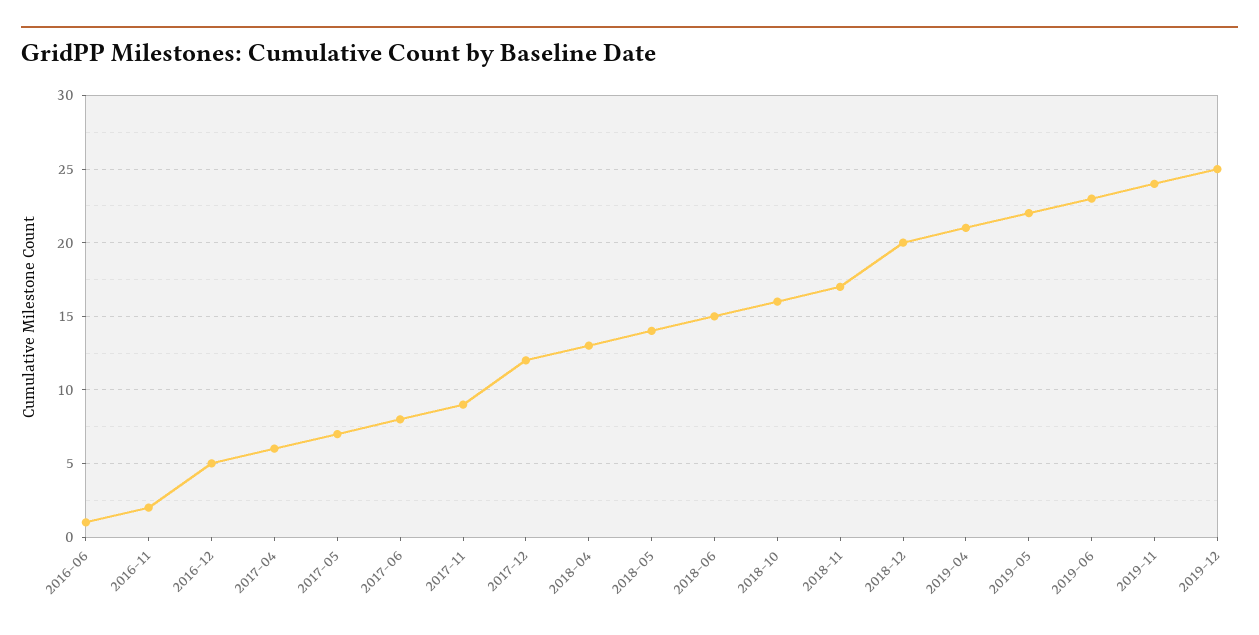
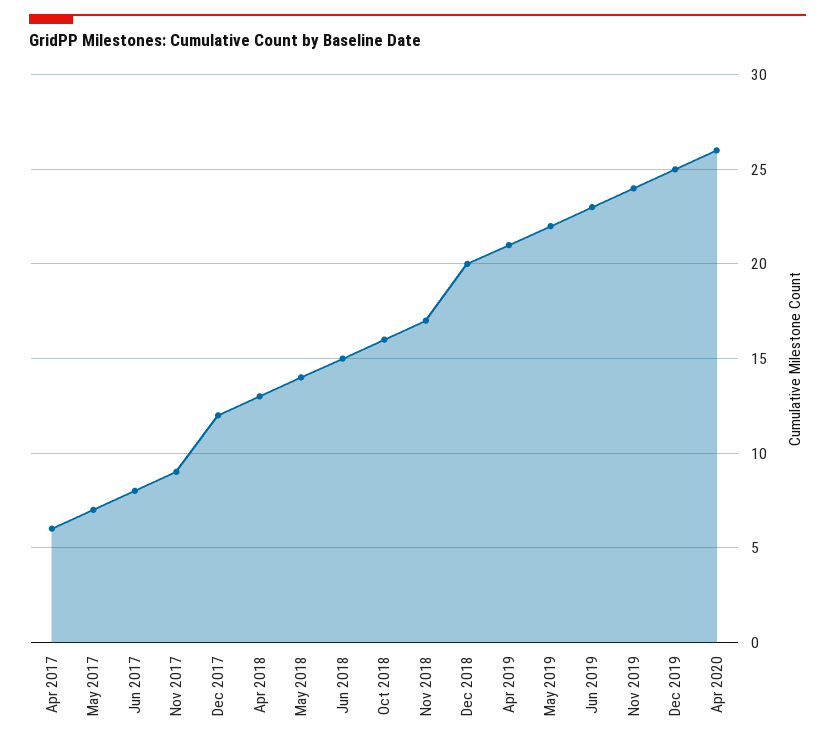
2016-06: 1 -> none
2016-11: 2 -> none
2016-12: 5 -> none
Apr 2020: none -> 26

